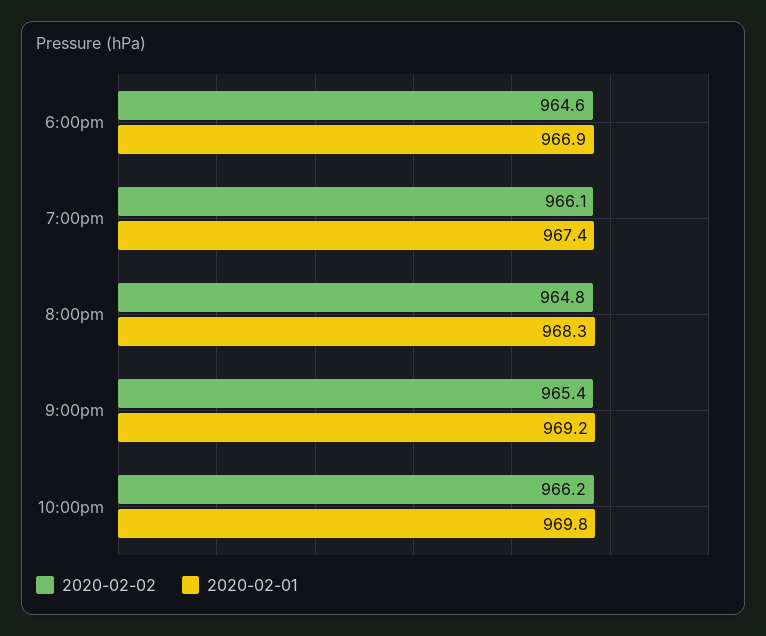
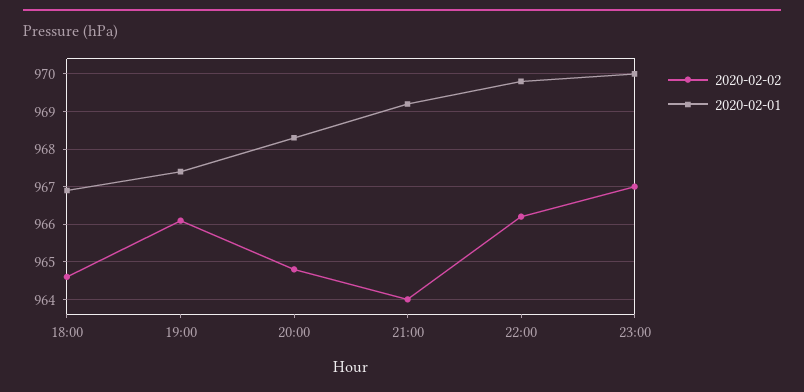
2020-02-02, 9:00pm: 965.4 -> 964
2020-02-02, 23:00: none -> 967
2020-02-01, 23:00: none -> 970

